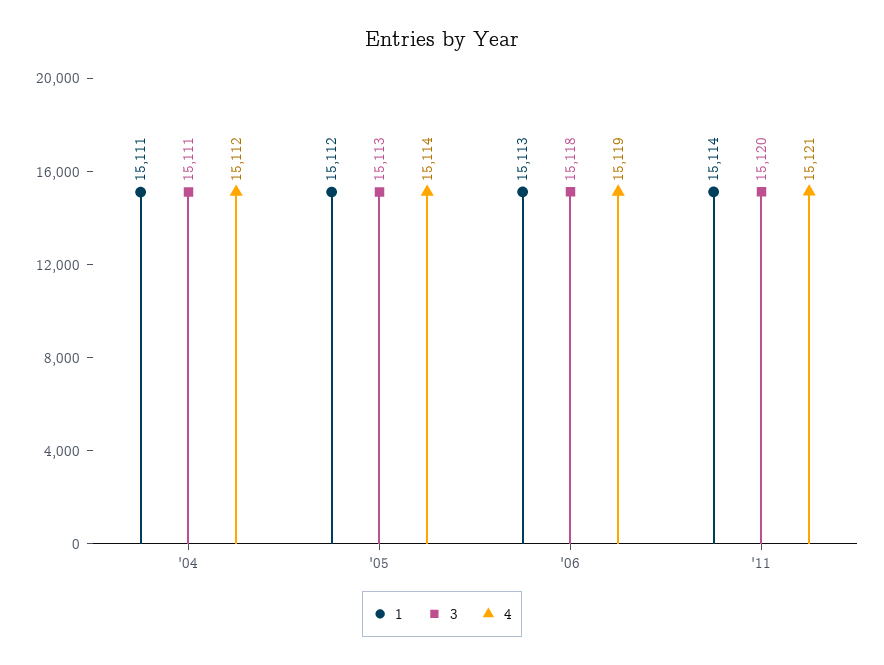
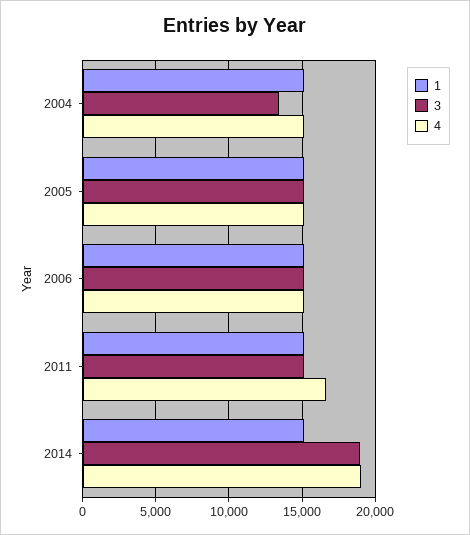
3, '04: 15111 -> 13500
4, '11: 15121 -> 16500
1, 2014: none -> 15000
3, 2014: none -> 19000
4, 2014: none -> 19000

